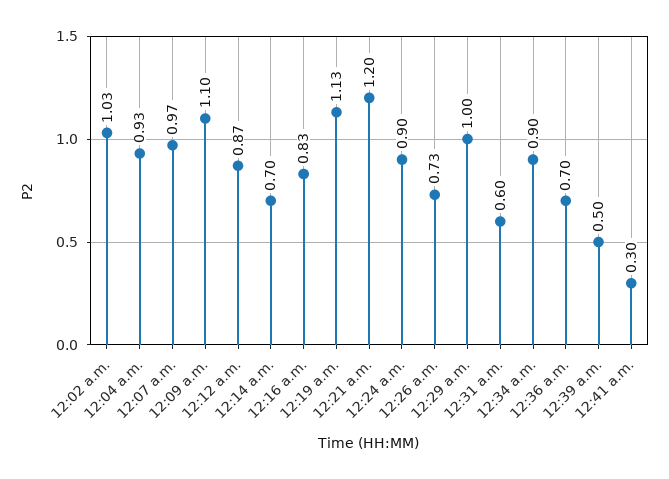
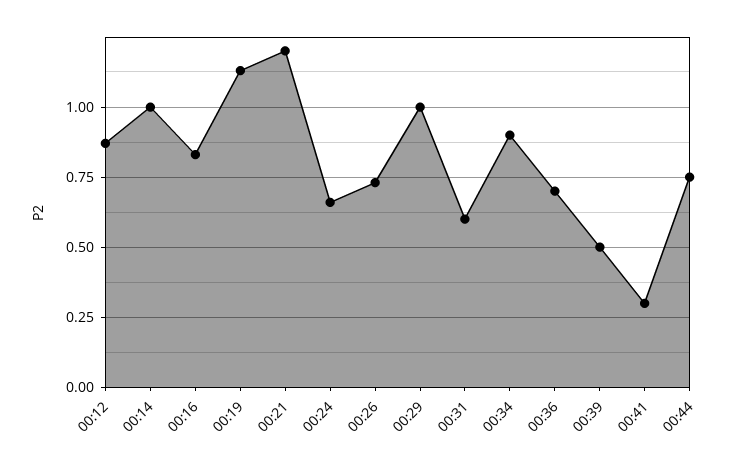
12:02 a.m.: 1.03 -> none
12:04 a.m.: 0.93 -> none
12:07 a.m.: 0.97 -> none
12:09 a.m.: 1.1 -> none
12:14 a.m.: 0.7 -> 1
12:24 a.m.: 0.9 -> 0.65
00:44: none -> 0.75

